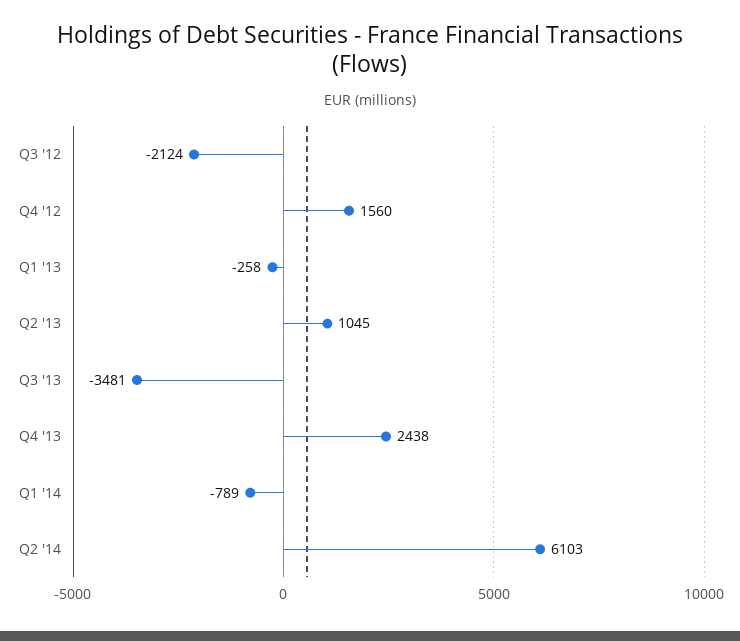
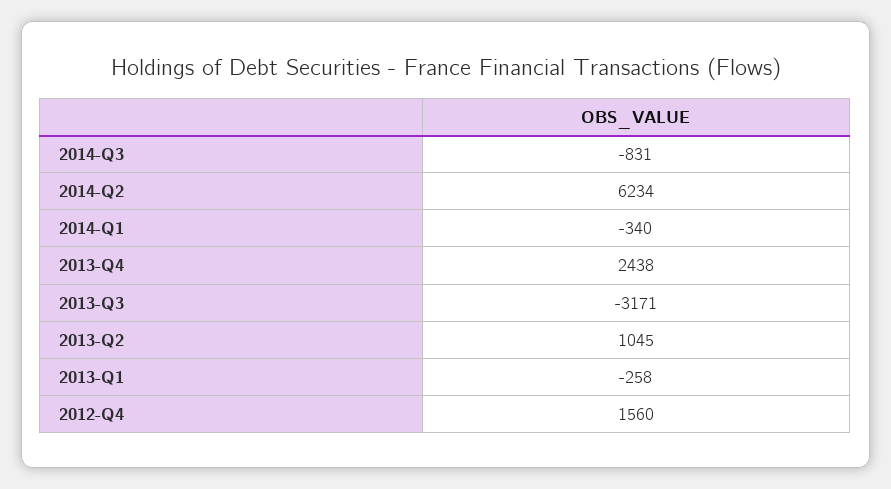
Q3 '12: -2124 -> none
Q3 '13: -3481 -> -3171
Q1 '14: -789 -> -340
Q2 '14: 6103 -> 6234
2014-Q3: none -> -831

